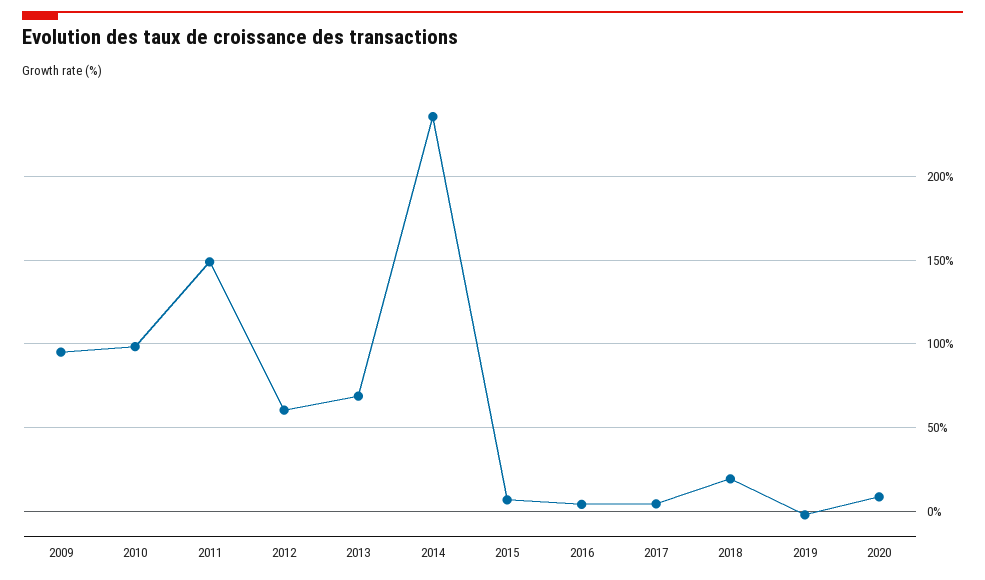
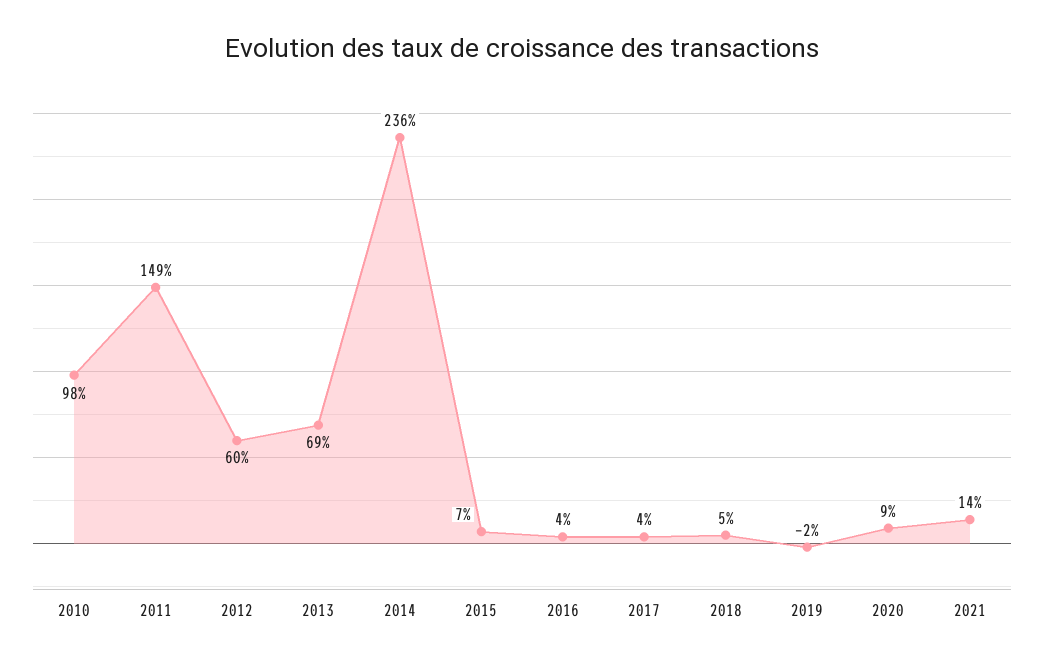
2009: 95 -> none
2018: 20 -> 5
2021: none -> 14

